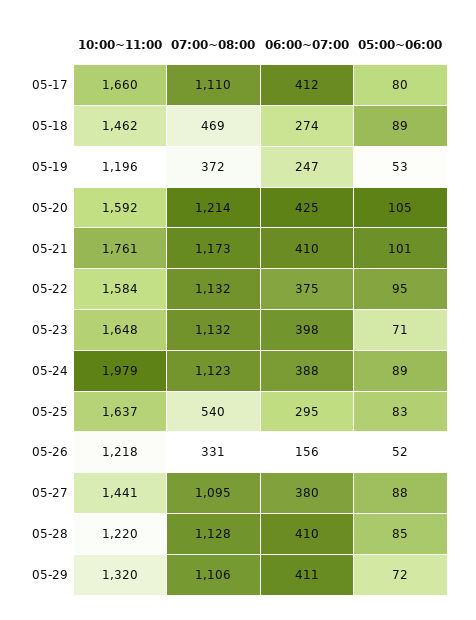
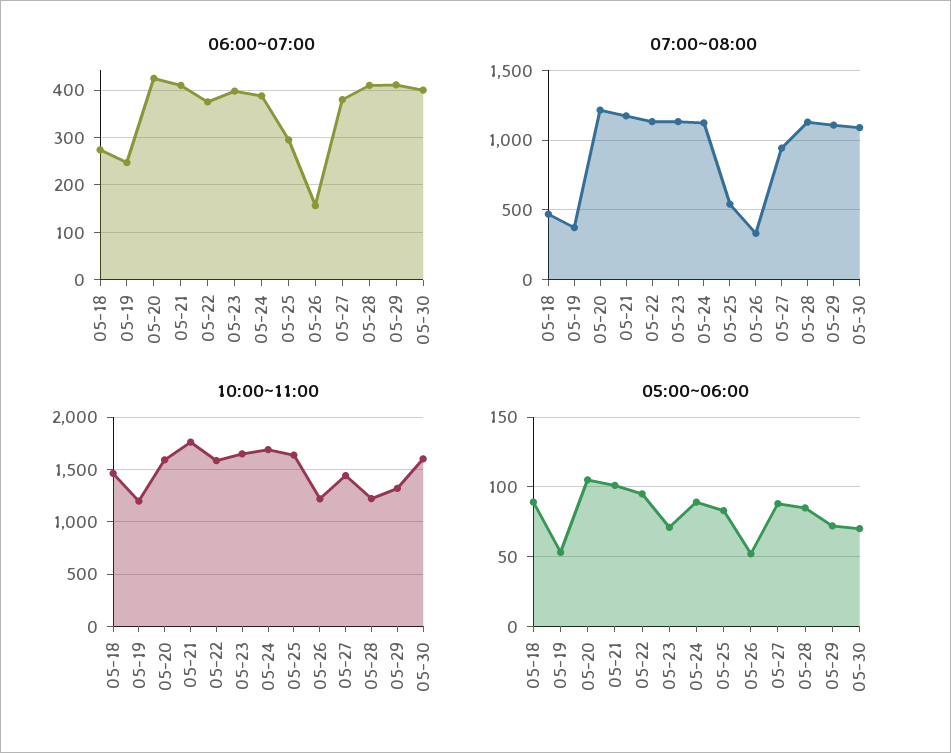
10:00~11:00, 05-17: 1660 -> none
07:00~08:00, 05-17: 1110 -> none
06:00~07:00, 05-17: 412 -> none
05:00~06:00, 05-17: 80 -> none
10:00~11:00, 05-24: 1979 -> 1700
07:00~08:00, 05-27: 1095 -> 950
06:00~07:00, 05-30: none -> 400
07:00~08:00, 05-30: none -> 1100
10:00~11:00, 05-30: none -> 1600
05:00~06:00, 05-30: none -> 70

